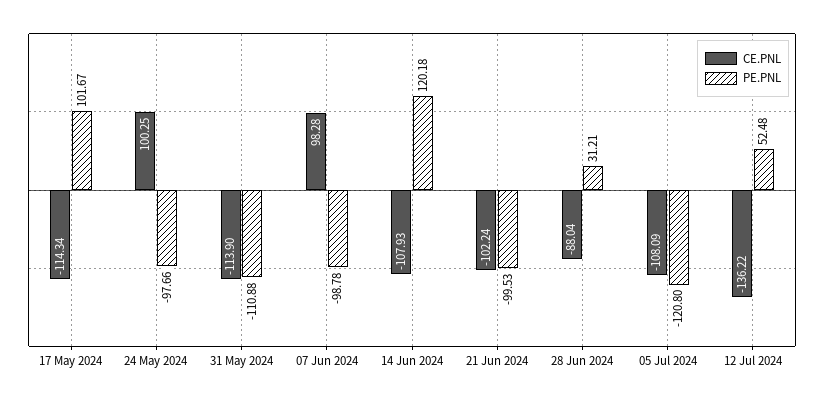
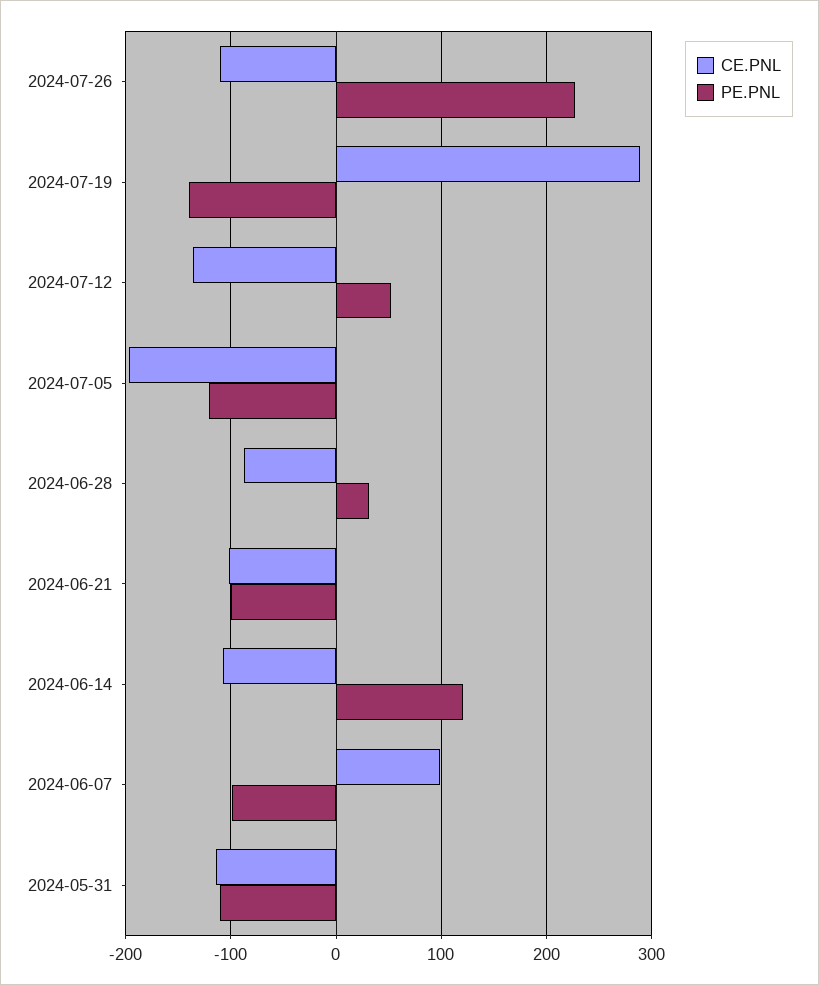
CE.PNL, 17 May 2024: -114.34 -> none
PE.PNL, 17 May 2024: 101.67 -> none
CE.PNL, 24 May 2024: 100.25 -> none
PE.PNL, 24 May 2024: -97.66 -> none
CE.PNL, 05 Jul 2024: -108.09 -> -200
CE.PNL, 2024-07-26: none -> -110
PE.PNL, 2024-07-26: none -> 230
CE.PNL, 2024-07-19: none -> 290
PE.PNL, 2024-07-19: none -> -140

